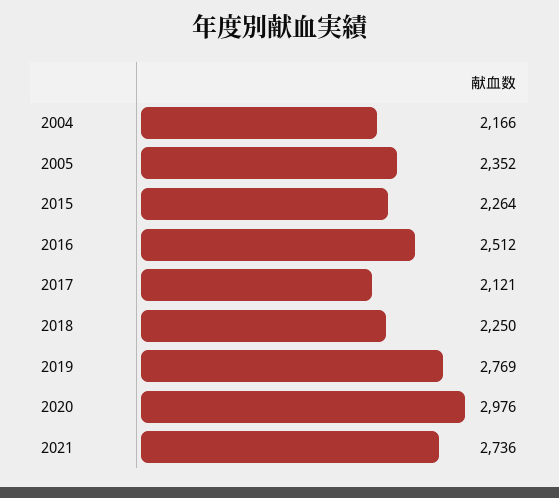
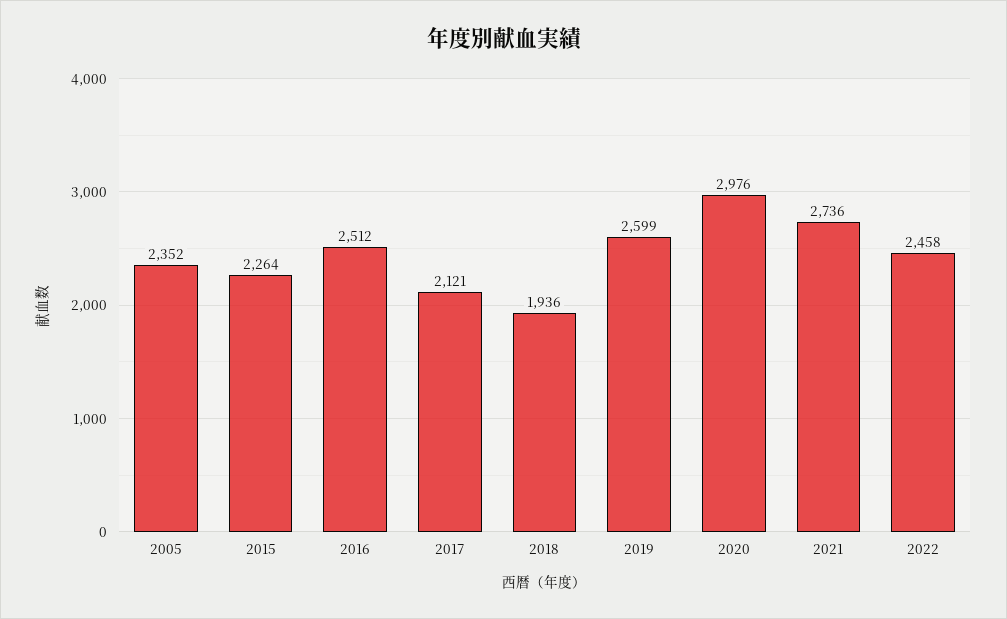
2004: 2166 -> none
2018: 2250 -> 1936
2019: 2769 -> 2599
2022: none -> 2458

